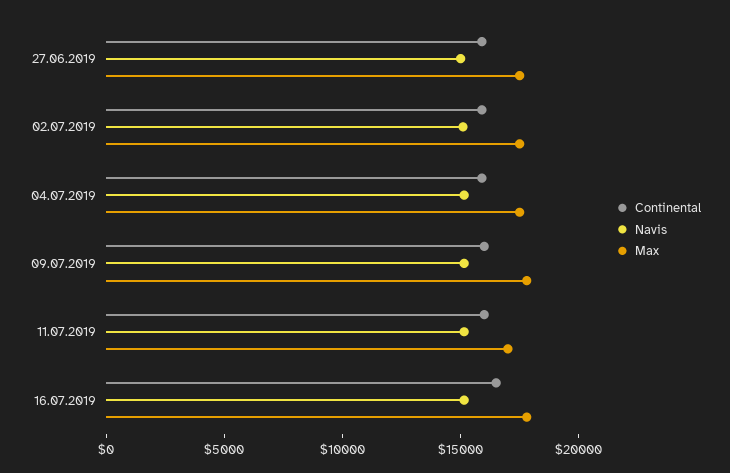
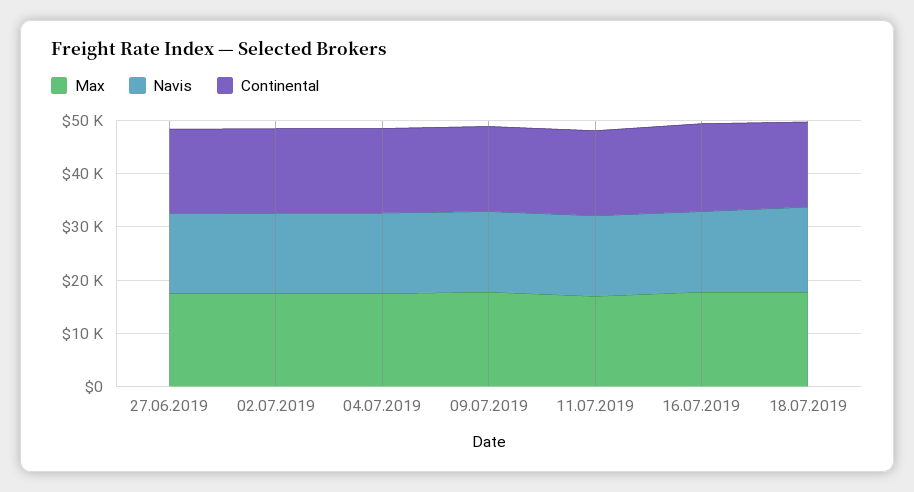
Max, 18.07.2019: none -> 18000
Navis, 18.07.2019: none -> 16000
Continental, 18.07.2019: none -> 16000

